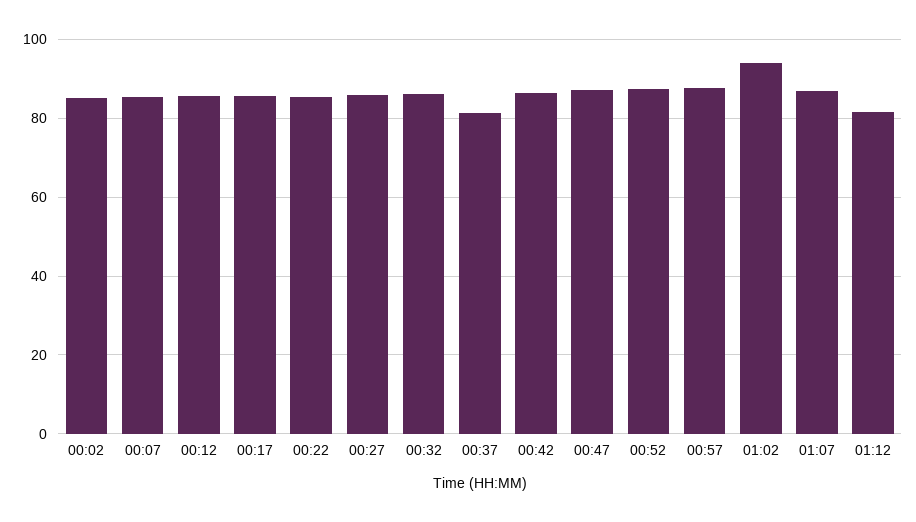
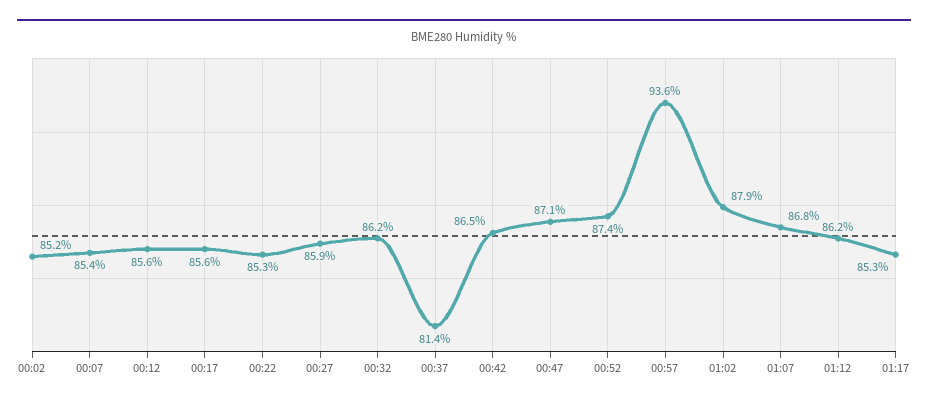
00:57: 88 -> 93.6
01:02: 94 -> 87.9
01:12: 82 -> 86.2
01:17: none -> 85.3

